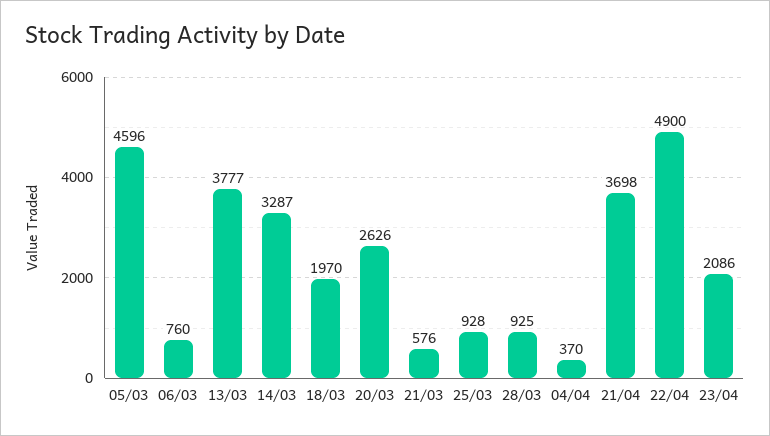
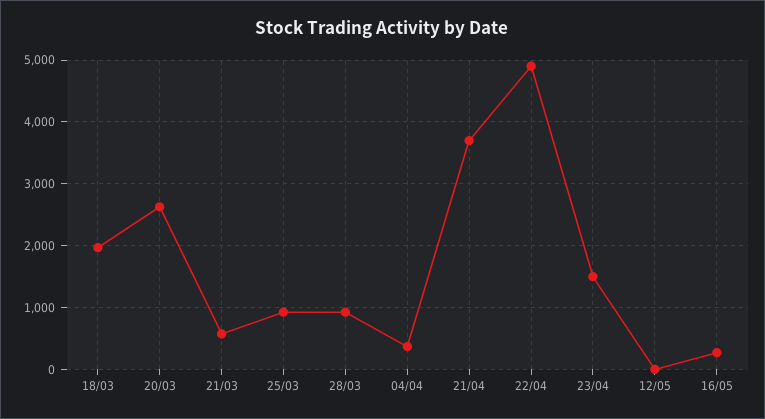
05/03: 4596 -> none
06/03: 760 -> none
13/03: 3777 -> none
14/03: 3287 -> none
23/04: 2086 -> 1500
12/05: none -> 0
16/05: none -> 300

